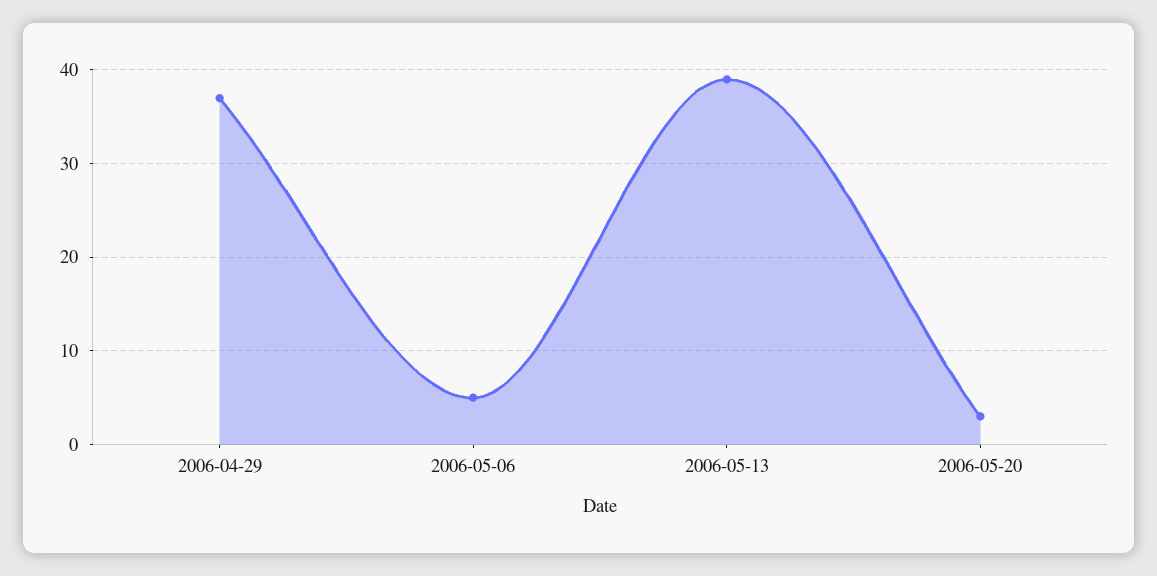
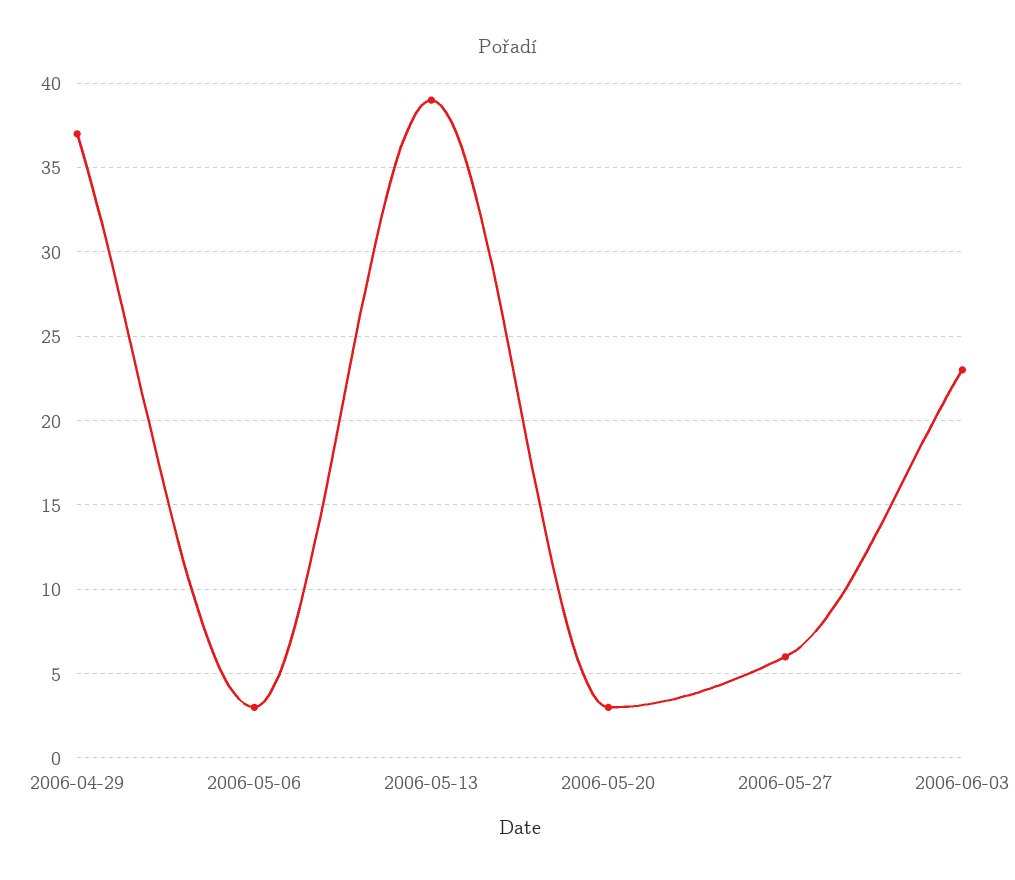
2006-05-06: 5 -> 3
2006-05-27: none -> 6
2006-06-03: none -> 23

